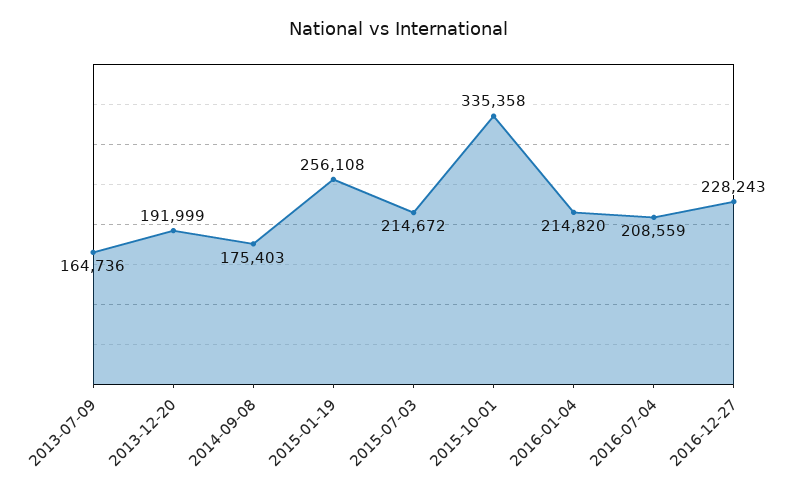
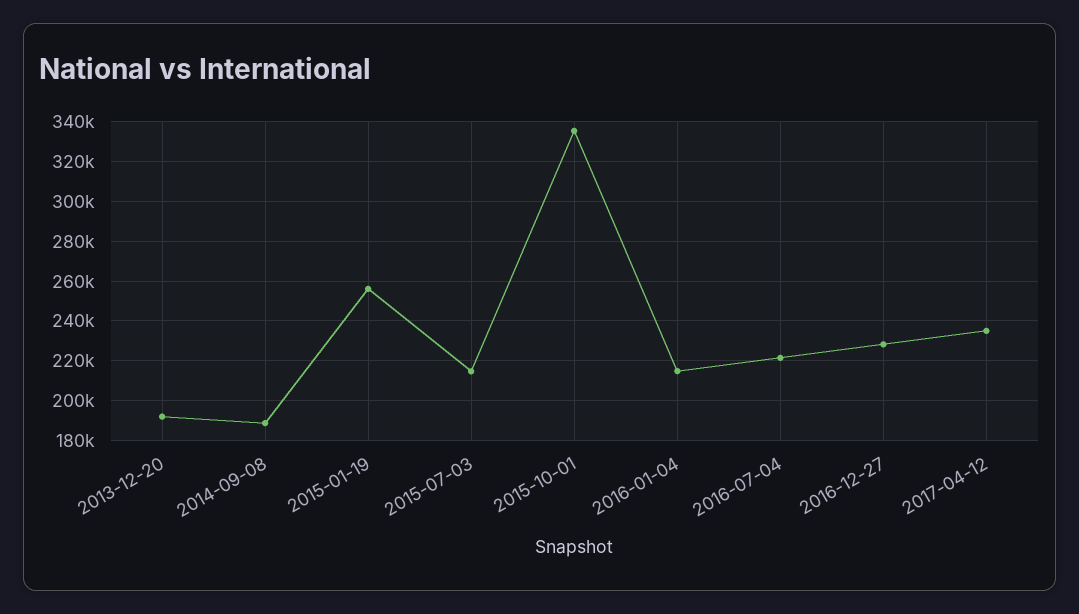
2013-07-09: 164736 -> none
2014-09-08: 175403 -> 190000
2016-07-04: 208559 -> 220000
2017-04-12: none -> 235000

